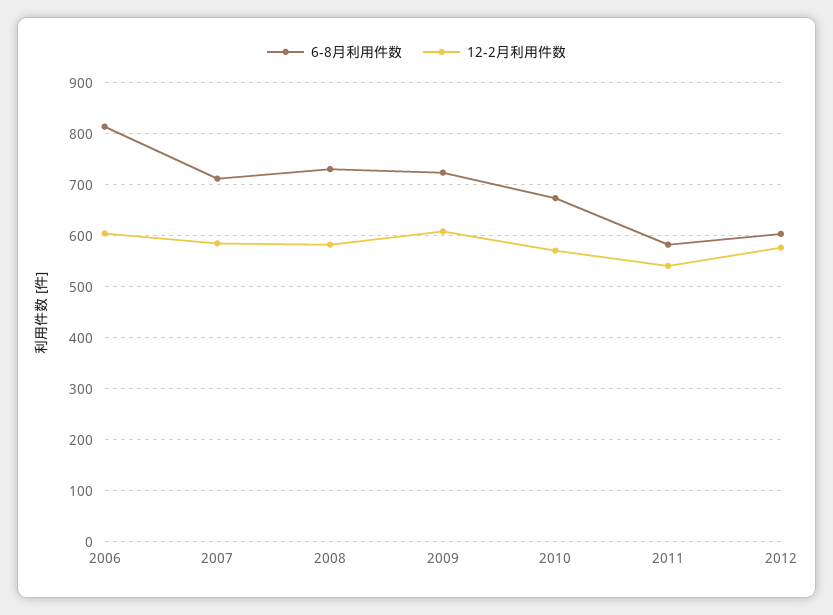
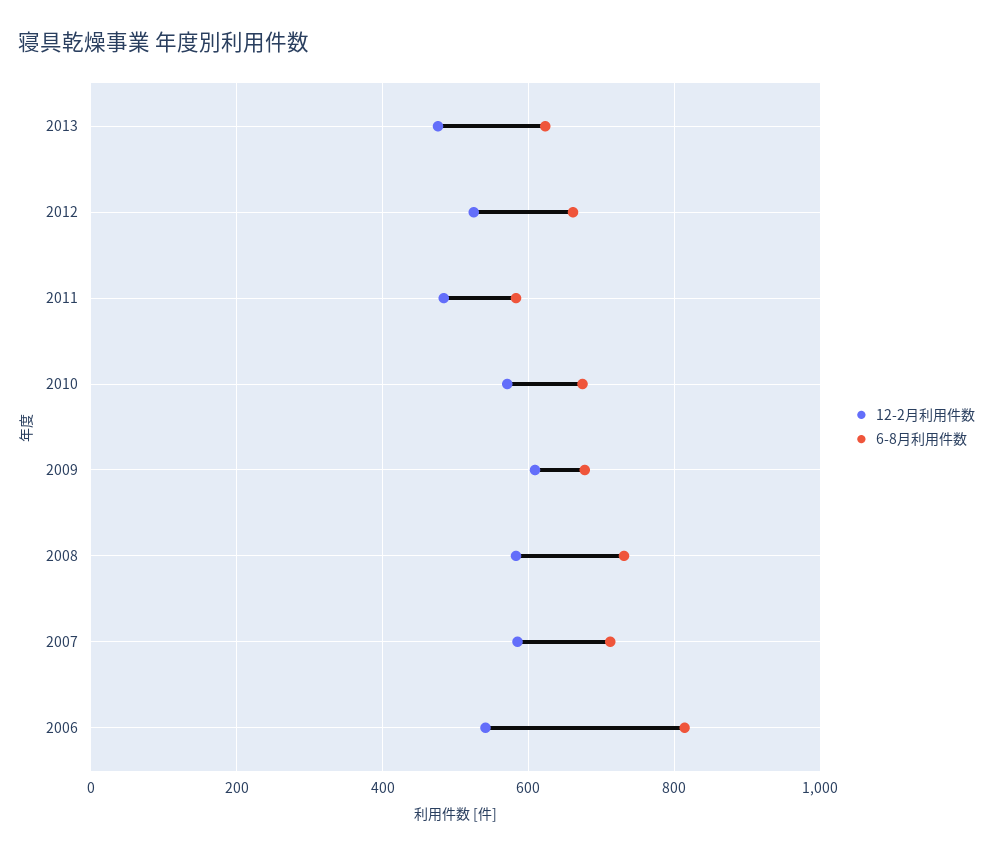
12-2月利用件数, 2006: 600 -> 540
6-8月利用件数, 2009: 720 -> 680
12-2月利用件数, 2011: 540 -> 480
6-8月利用件数, 2012: 600 -> 660
12-2月利用件数, 2012: 580 -> 520
12-2月利用件数, 2013: none -> 480
6-8月利用件数, 2013: none -> 620

